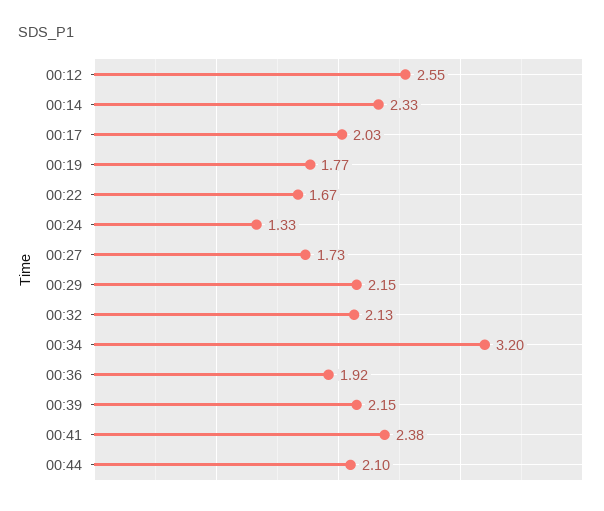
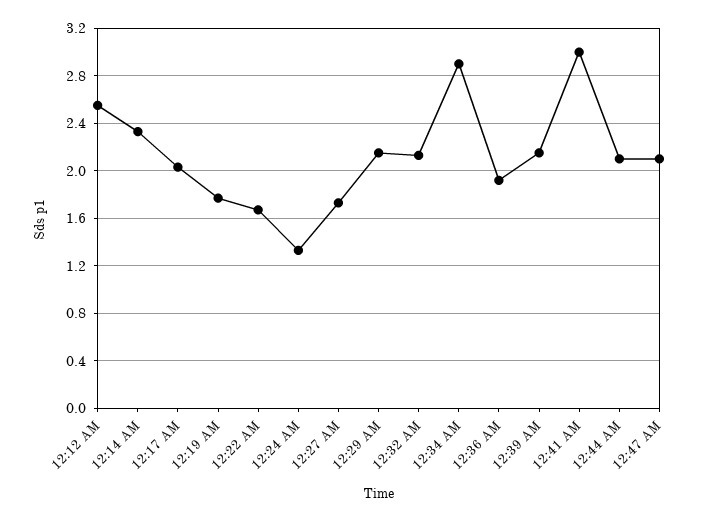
00:34: 3.2 -> 2.9
00:41: 2.38 -> 3
12:47 AM: none -> 2.1

